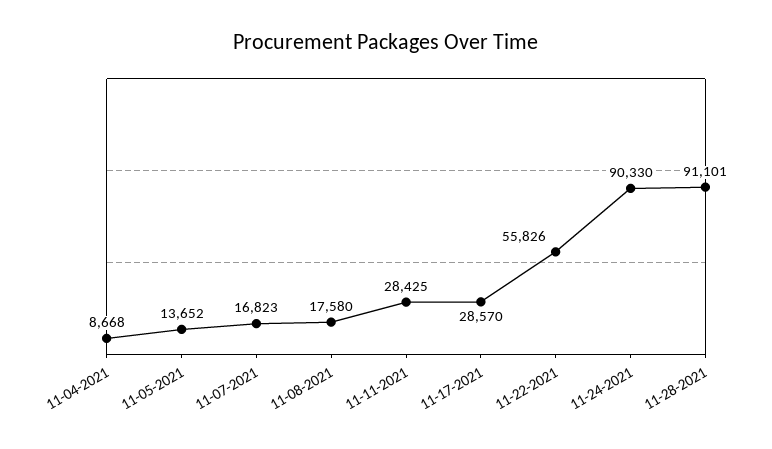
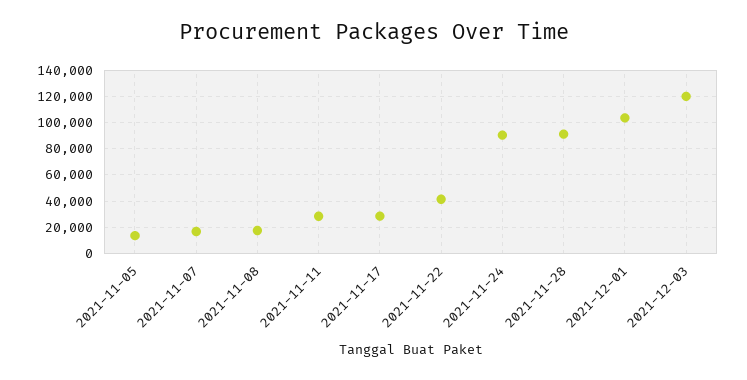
11-04-2021: 8668 -> none
11-22-2021: 55826 -> 40000
2021-12-01: none -> 105000
2021-12-03: none -> 120000

